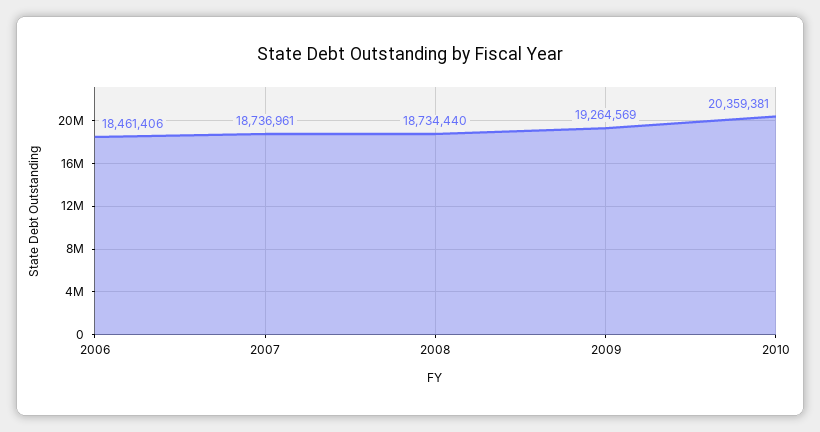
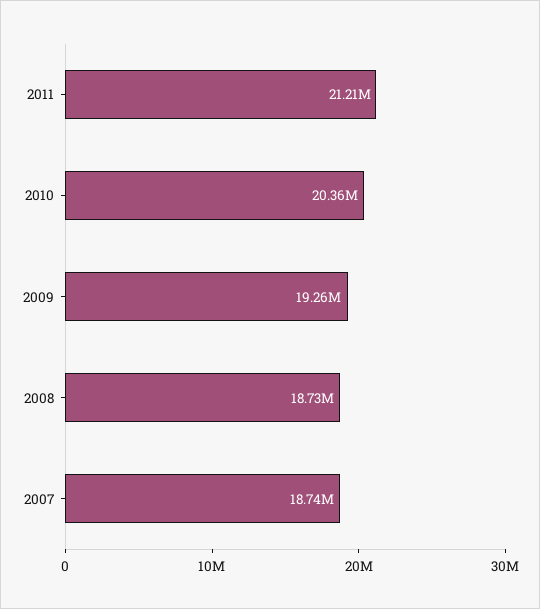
2006: 18461406 -> none
2011: none -> 21210000

